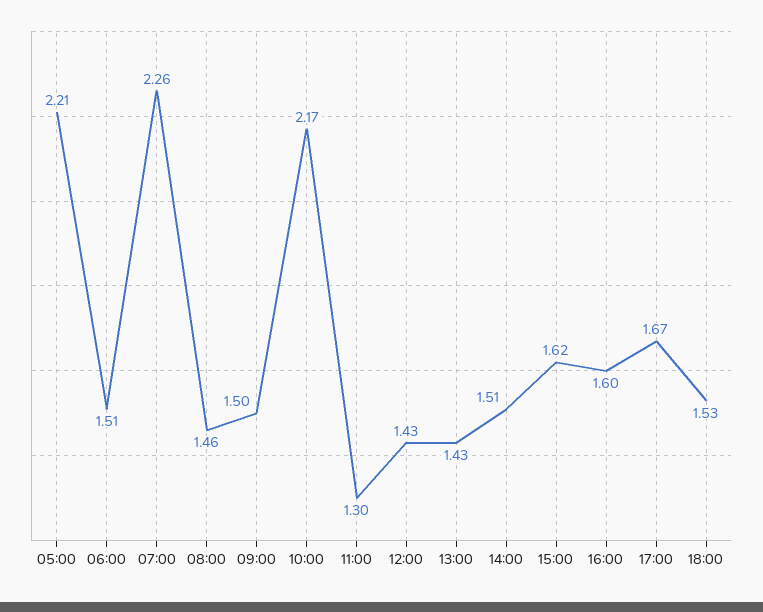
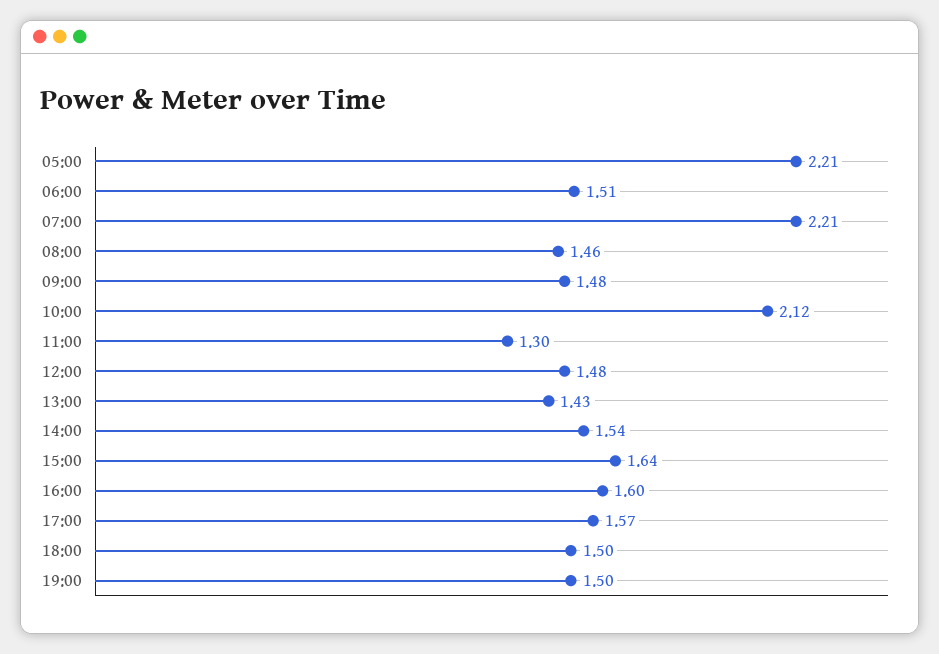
07:00: 2.26 -> 2.21
09:00: 1.5 -> 1.48
10:00: 2.17 -> 2.12
12:00: 1.43 -> 1.48
14:00: 1.51 -> 1.54
15:00: 1.62 -> 1.64
17:00: 1.67 -> 1.57
18:00: 1.53 -> 1.5
19:00: none -> 1.5

